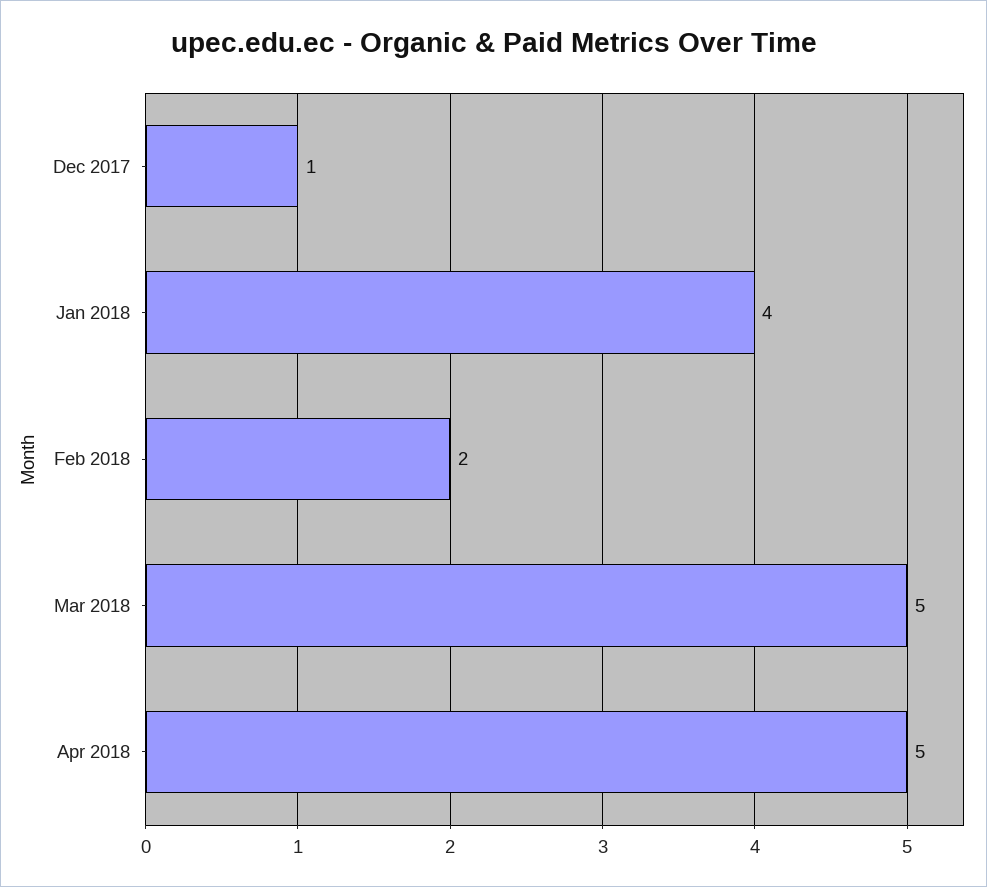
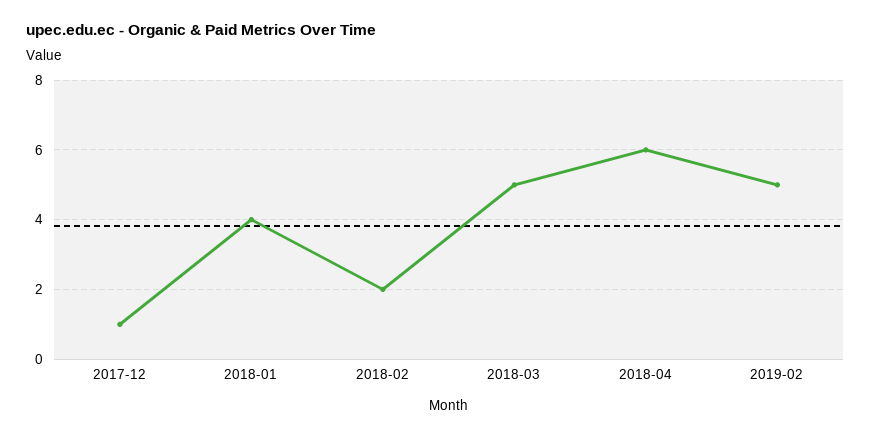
Apr 2018: 5 -> 6
2019-02: none -> 5

